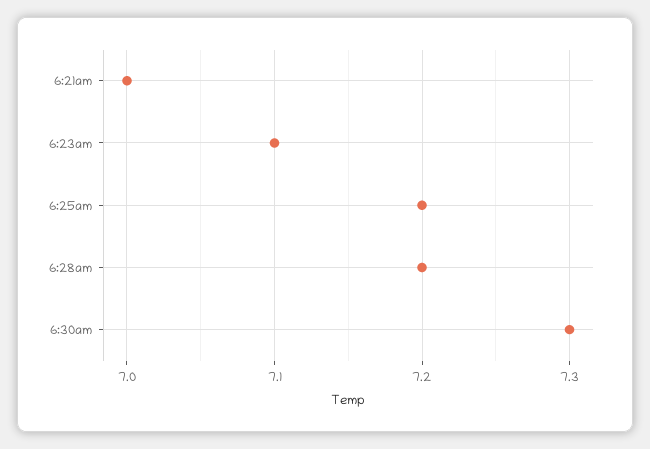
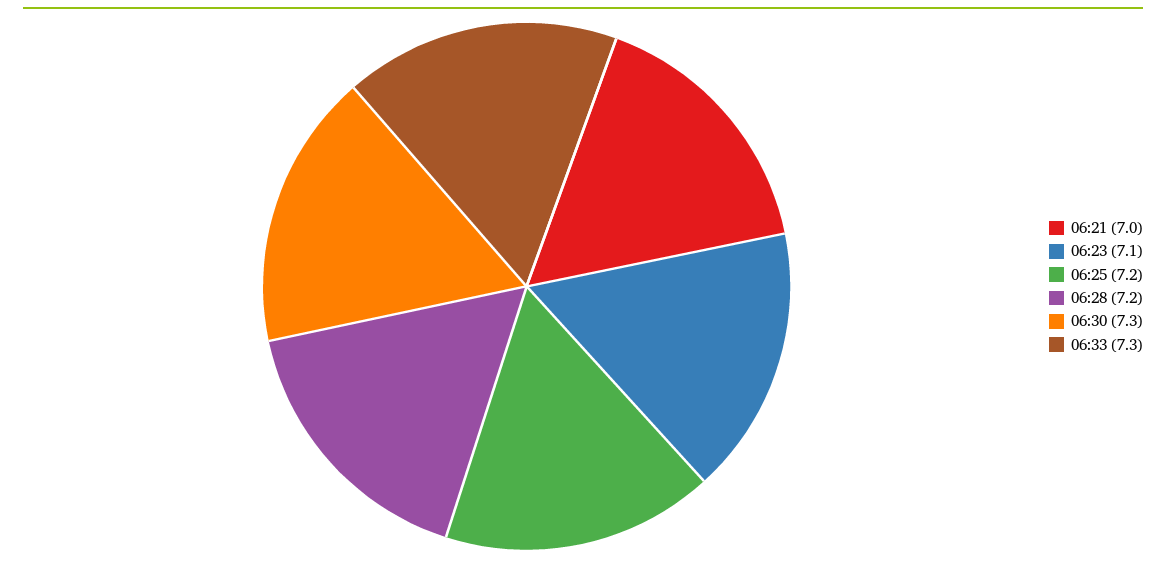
06:33: none -> 7.3

